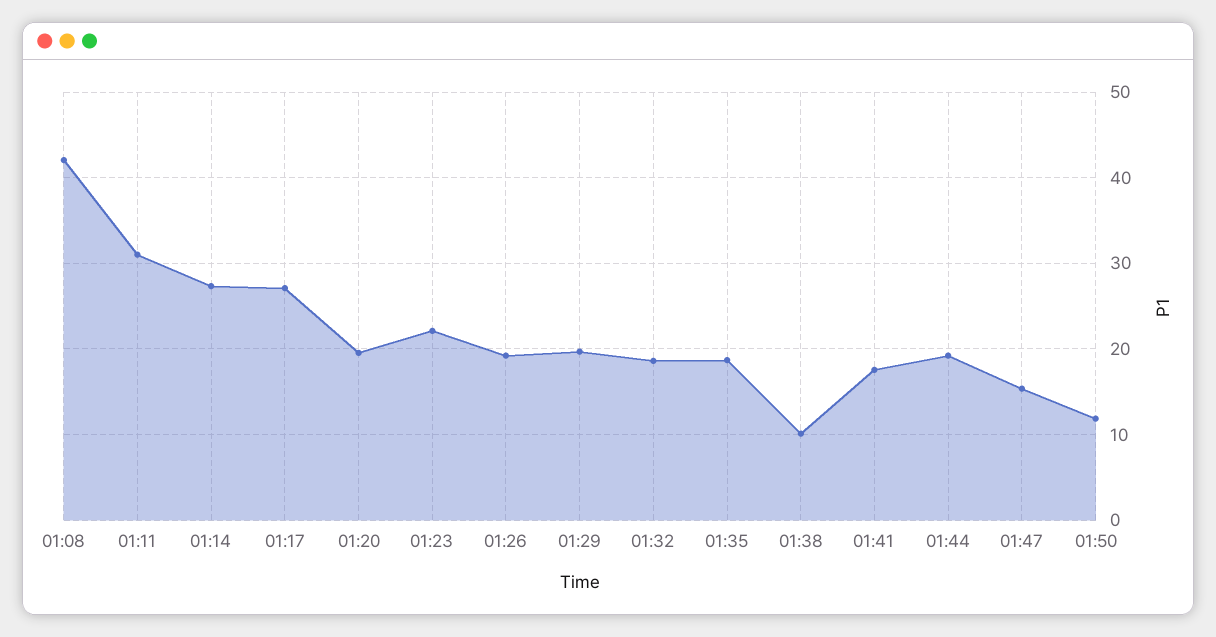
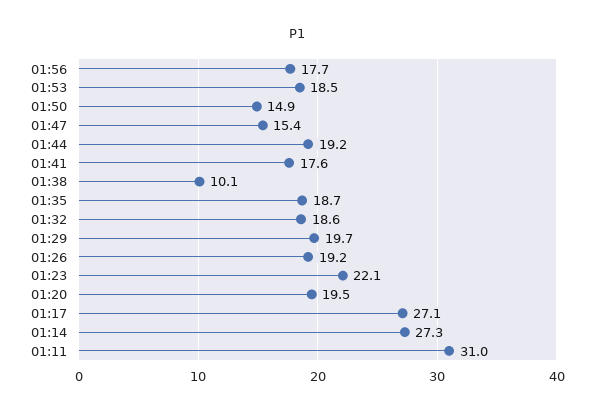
01:08: 42 -> none
01:50: 12 -> 14.9
01:56: none -> 17.7
01:53: none -> 18.5

